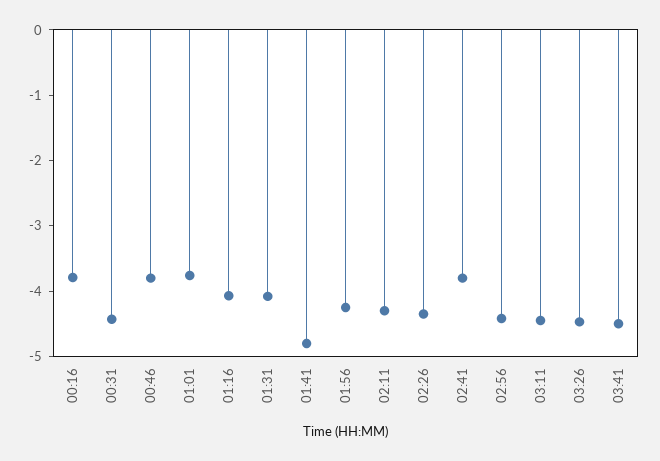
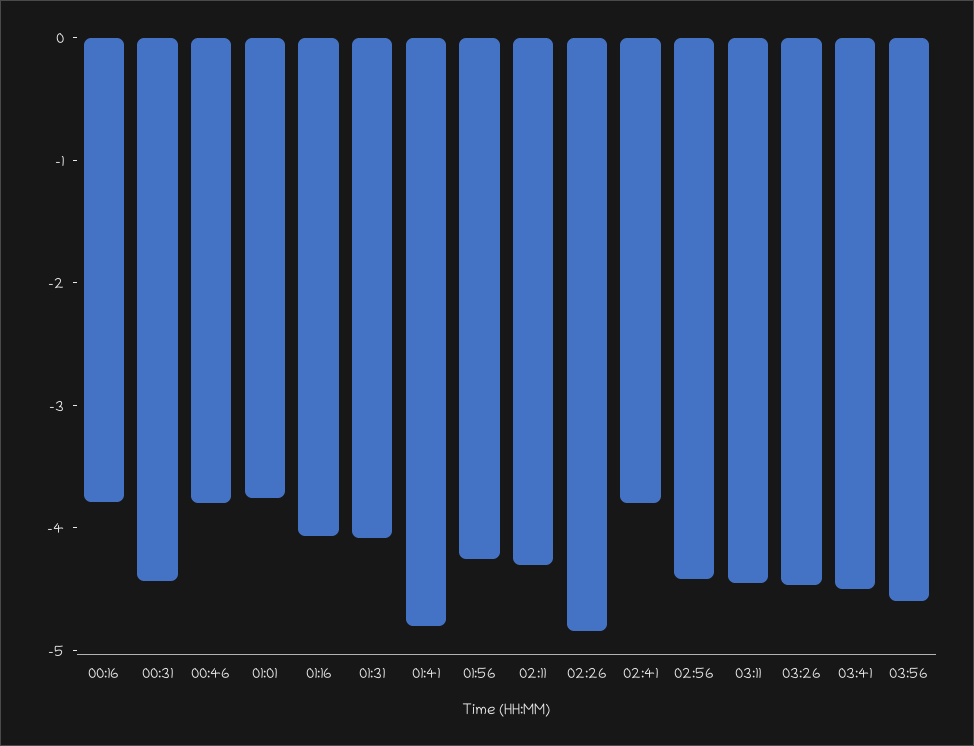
02:26: -4.4 -> -4.8
03:56: none -> -4.6

